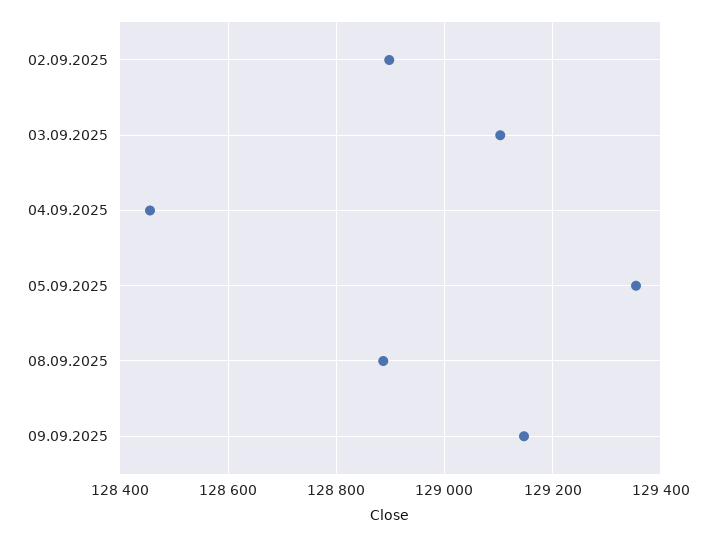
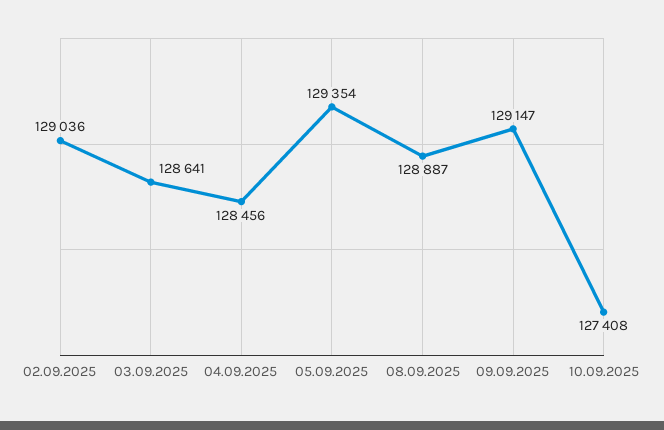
02.09.2025: 128900 -> 129036
03.09.2025: 129100 -> 128641
10.09.2025: none -> 127408

